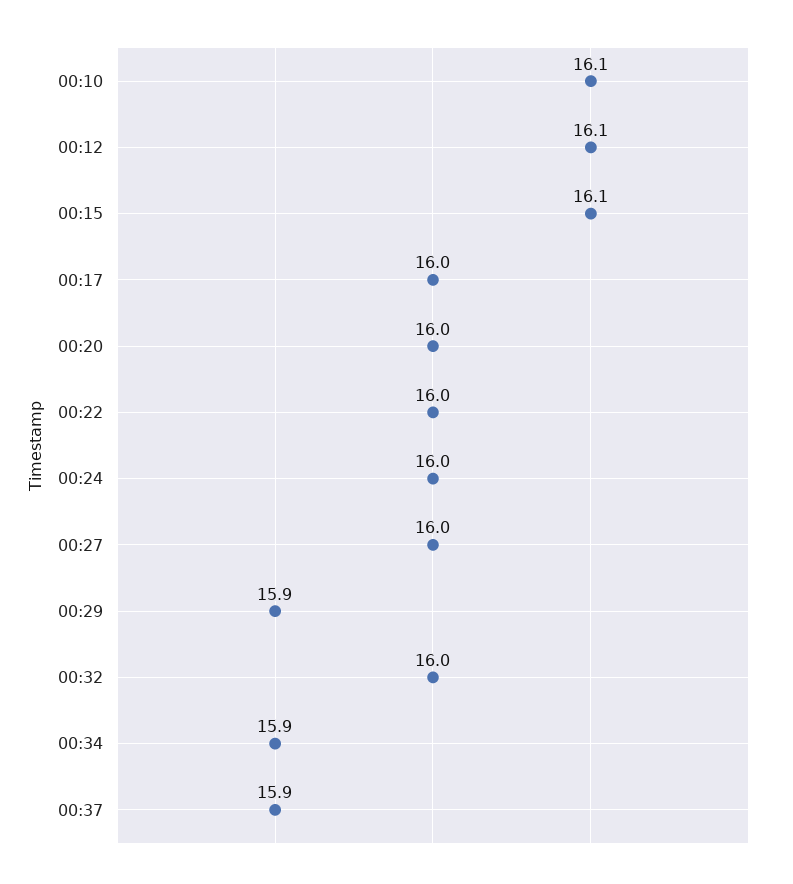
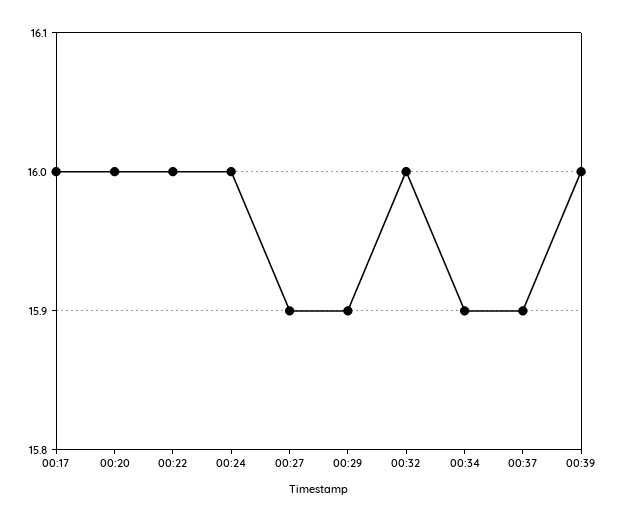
00:10: 16.1 -> none
00:12: 16.1 -> none
00:15: 16.1 -> none
00:27: 16 -> 15.9
00:39: none -> 16

